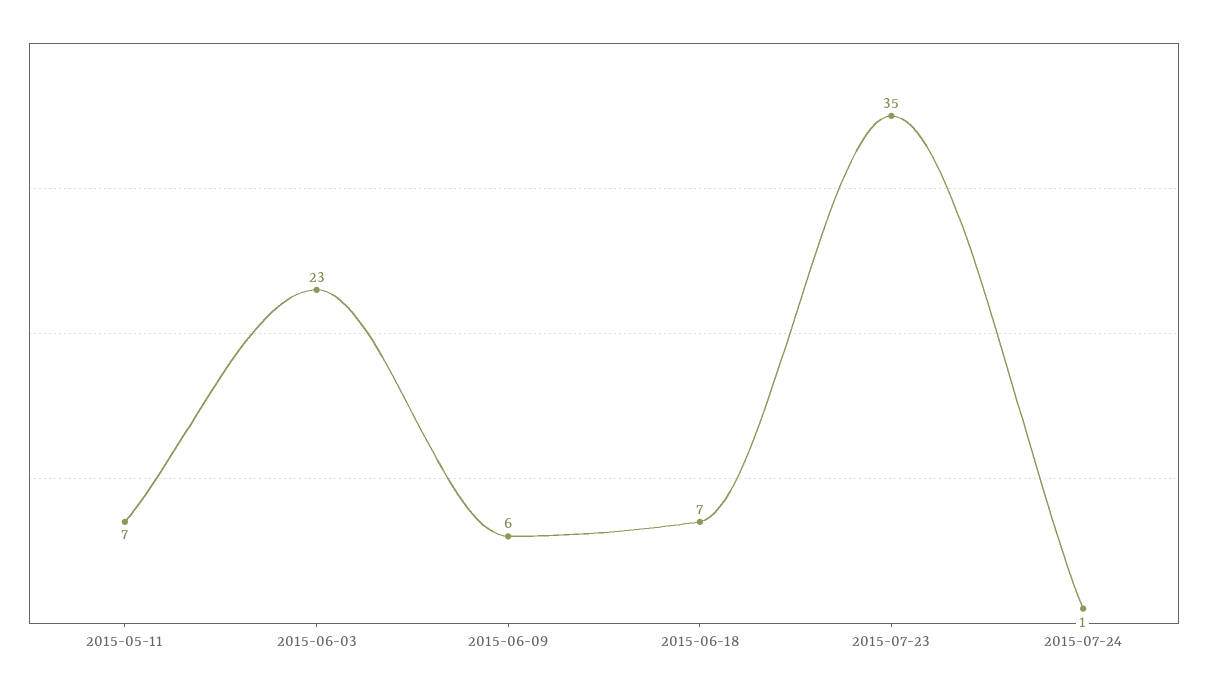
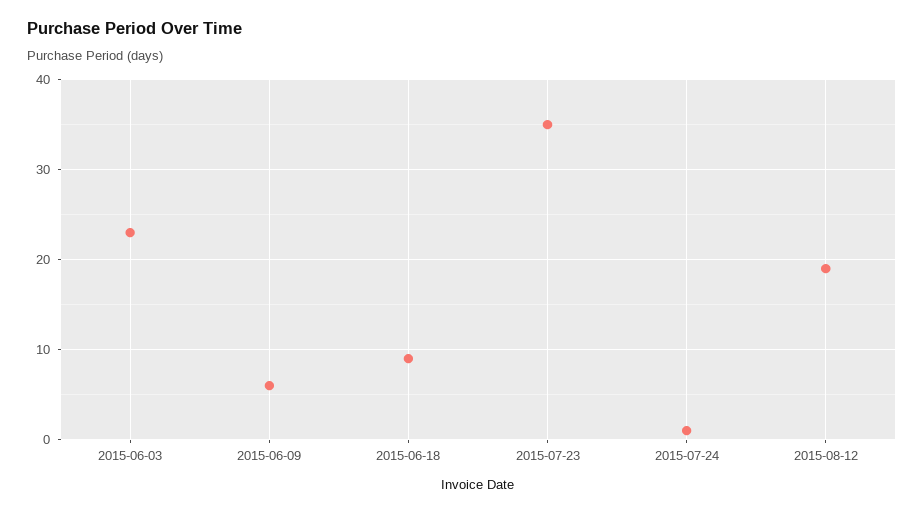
2015-05-11: 7 -> none
2015-06-18: 7 -> 9
2015-08-12: none -> 19

